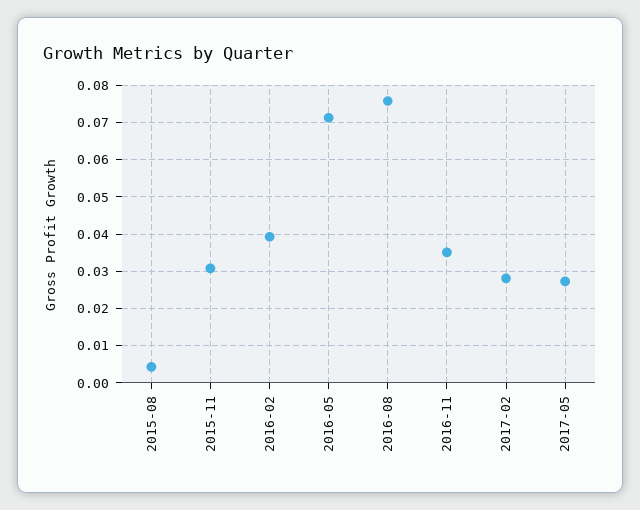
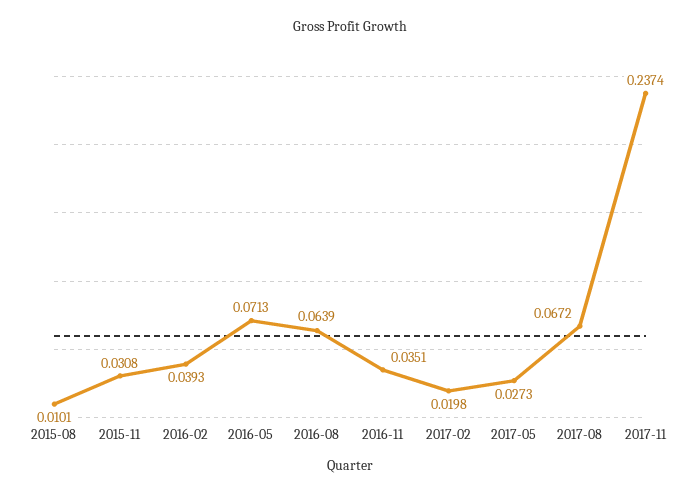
2015-08: 0.004 -> 0.0101
2016-08: 0.076 -> 0.0639
2017-02: 0.028 -> 0.0198
2017-08: none -> 0.0672
2017-11: none -> 0.2374

